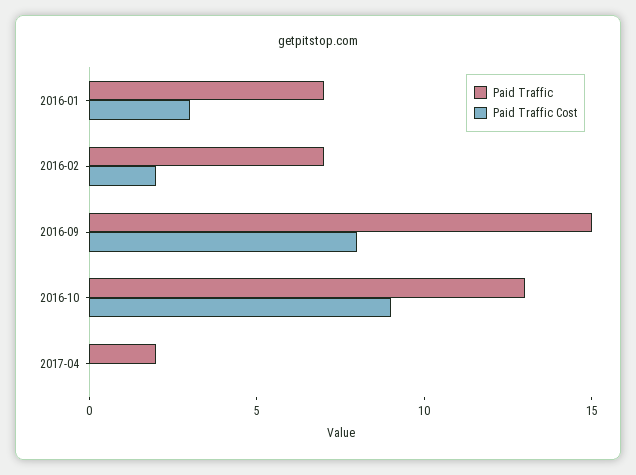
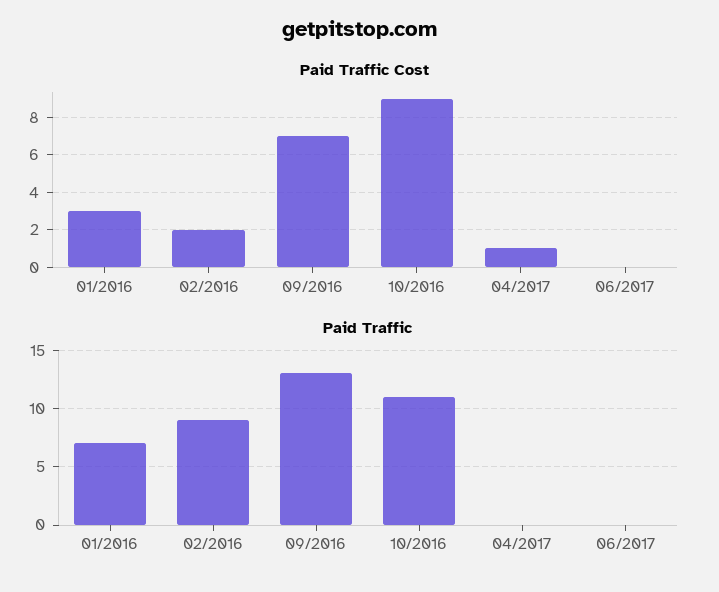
Paid Traffic, 2016-02: 7 -> 9
Paid Traffic, 2016-09: 15 -> 13
Paid Traffic Cost, 2016-09: 8 -> 7
Paid Traffic, 2016-10: 13 -> 11
Paid Traffic, 2017-04: 2 -> 0
Paid Traffic Cost, 2017-04: 0 -> 1
Paid Traffic Cost, 06/2017: none -> 0
Paid Traffic, 06/2017: none -> 0

